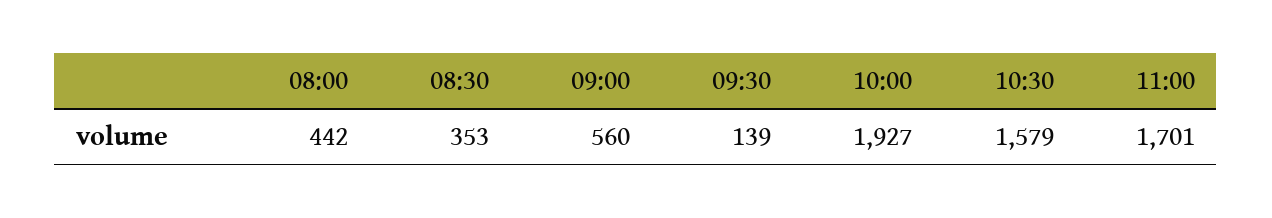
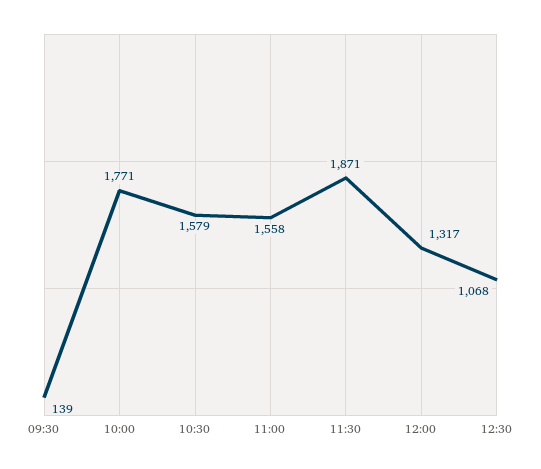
08:00: 442 -> none
08:30: 353 -> none
09:00: 560 -> none
10:00: 1927 -> 1771
11:00: 1701 -> 1558
11:30: none -> 1871
12:00: none -> 1317
12:30: none -> 1068

